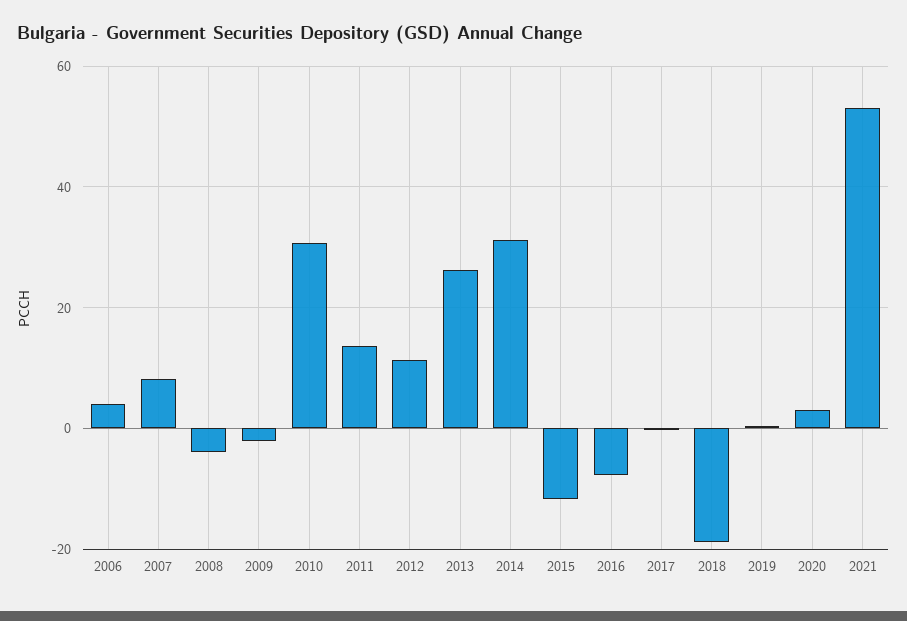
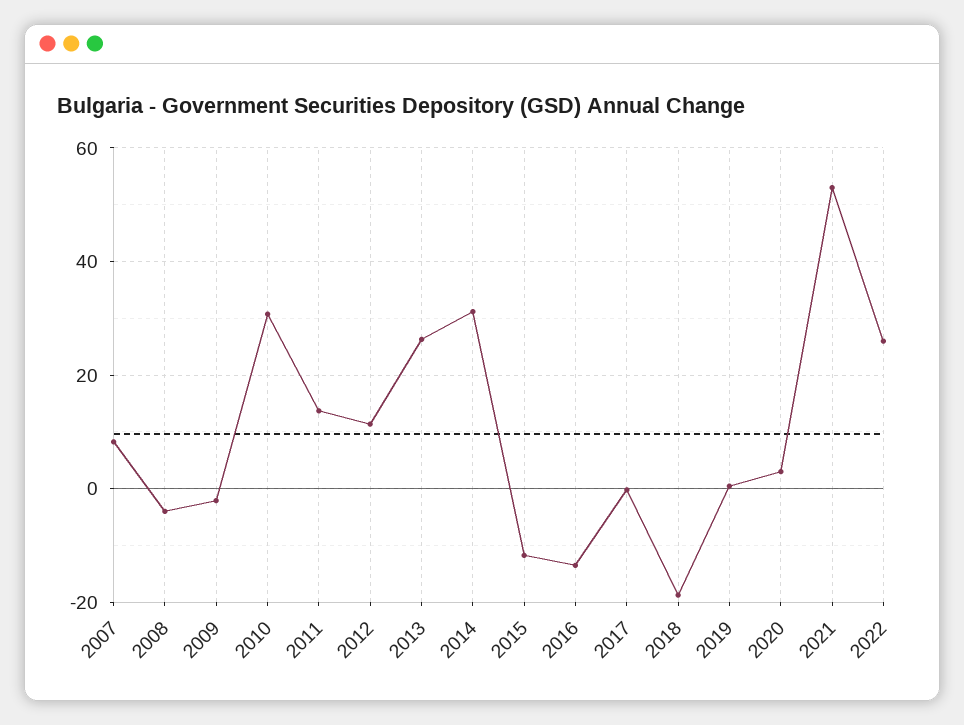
2006: 4 -> none
2016: -8 -> -14
2022: none -> 26

